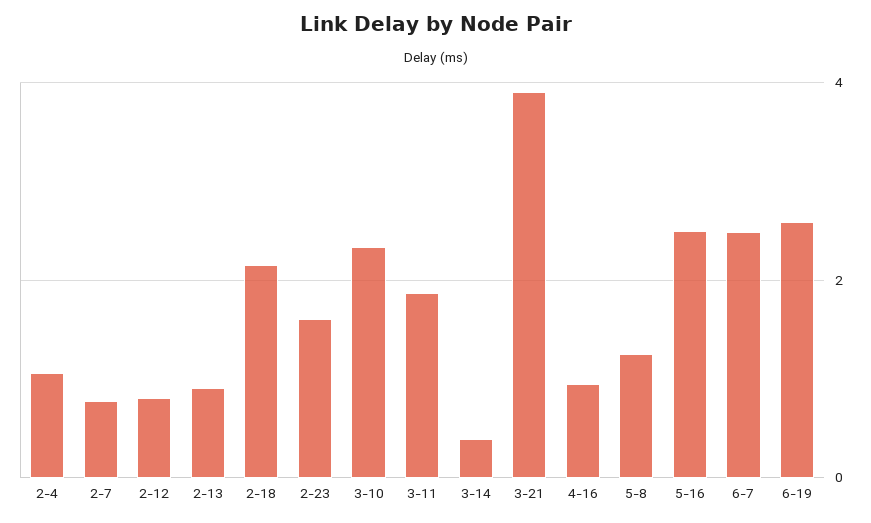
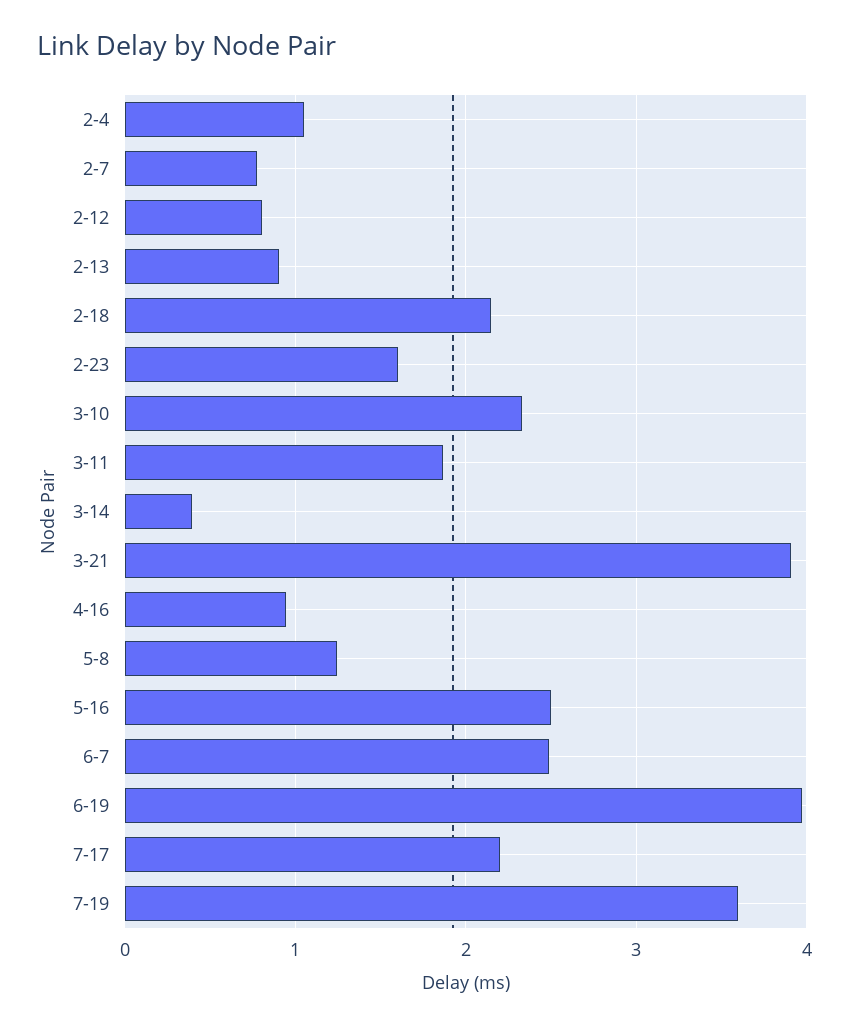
6-19: 2.6 -> 4
7-17: none -> 2.2
7-19: none -> 3.6

